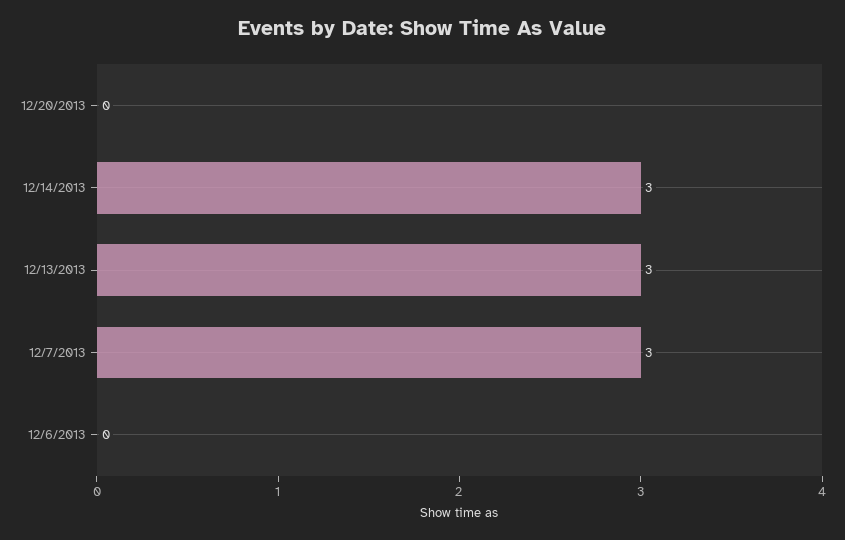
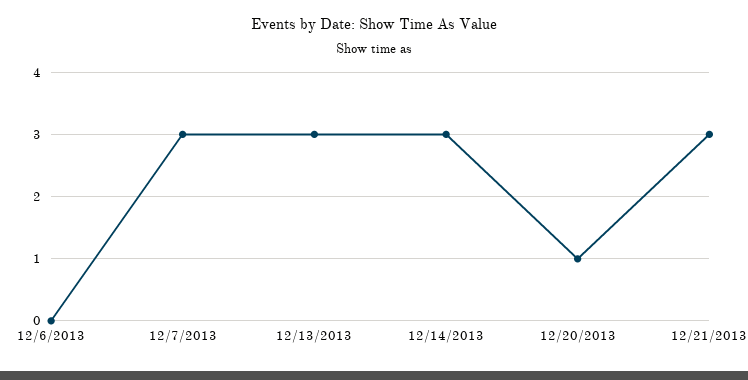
12/20/2013: 0 -> 1
12/21/2013: none -> 3

